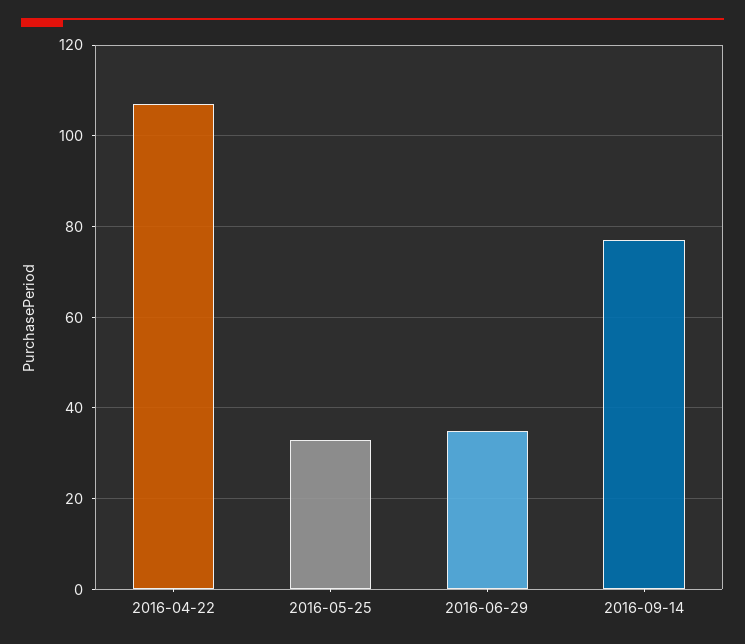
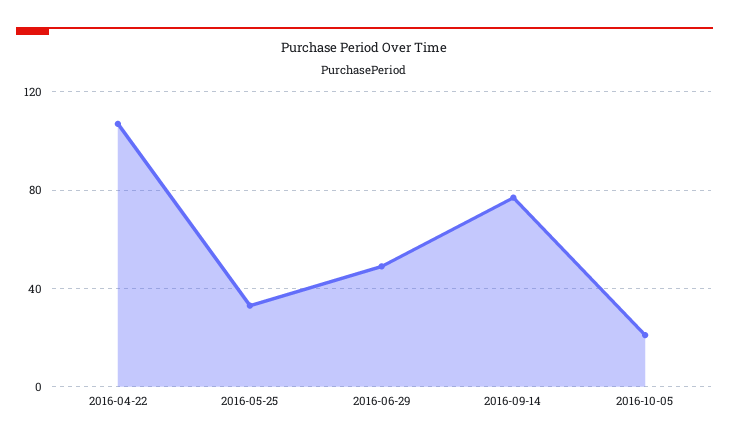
2016-06-29: 35 -> 50
2016-10-05: none -> 20

